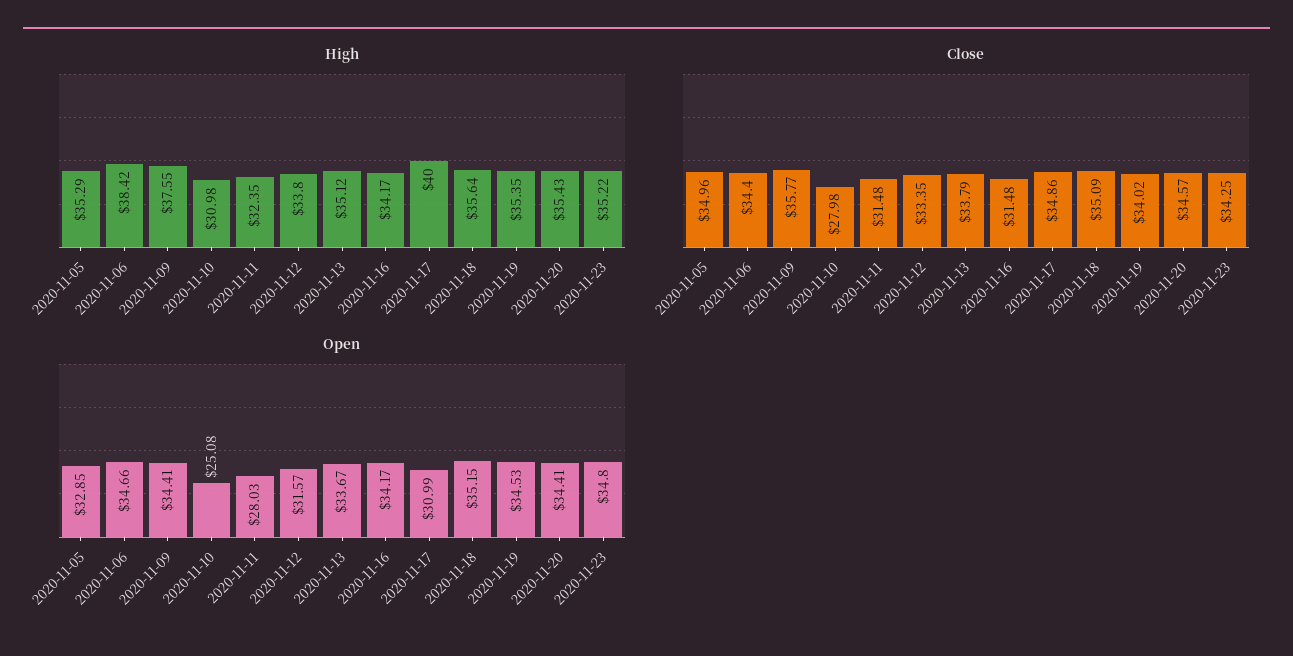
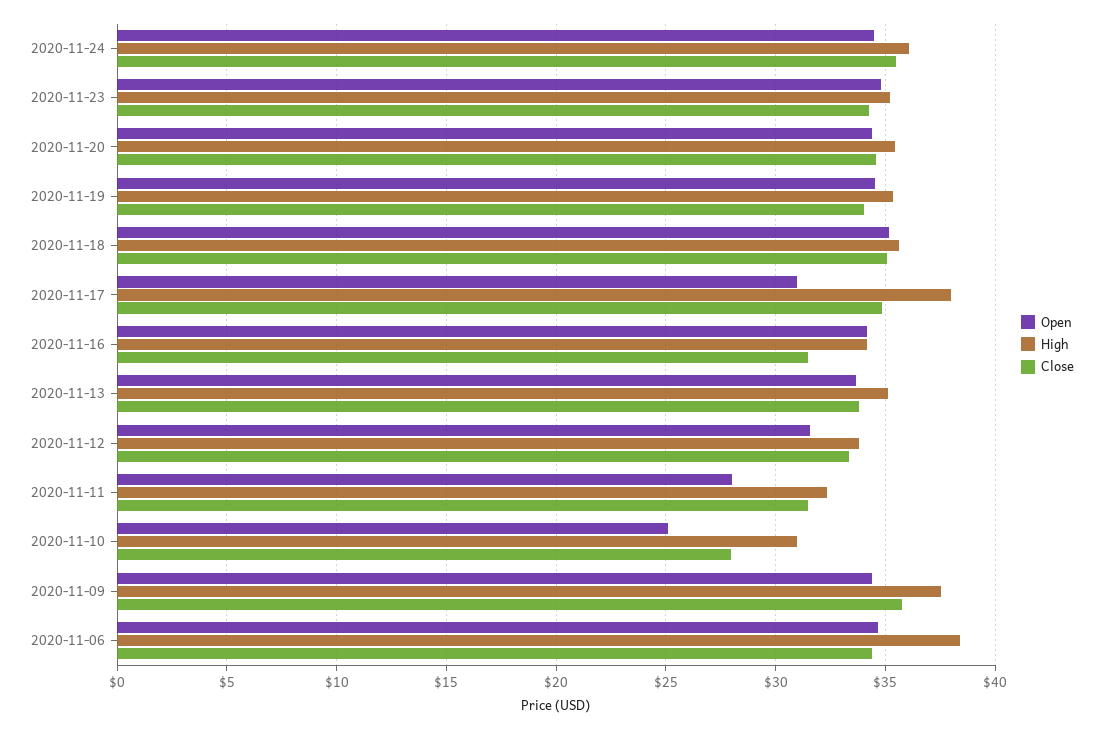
High, 2020-11-05: 35.29 -> none
High, 2020-11-17: 40 -> 38
Close, 2020-11-05: 34.96 -> none
Open, 2020-11-05: 32.85 -> none
Open, 2020-11-24: none -> 34.5
High, 2020-11-24: none -> 36
Close, 2020-11-24: none -> 35.5

